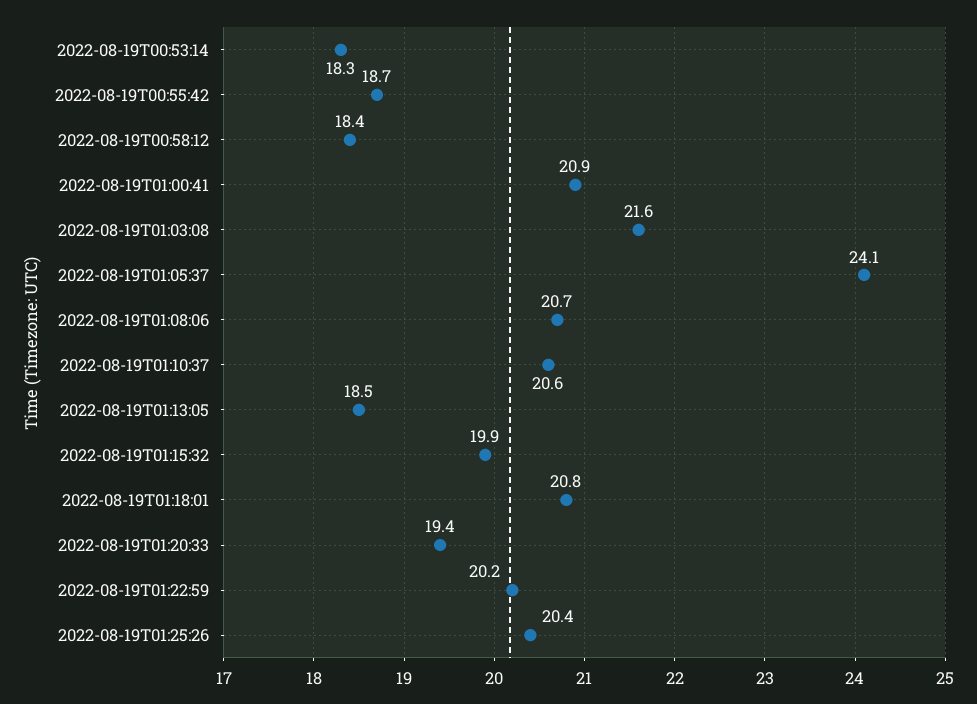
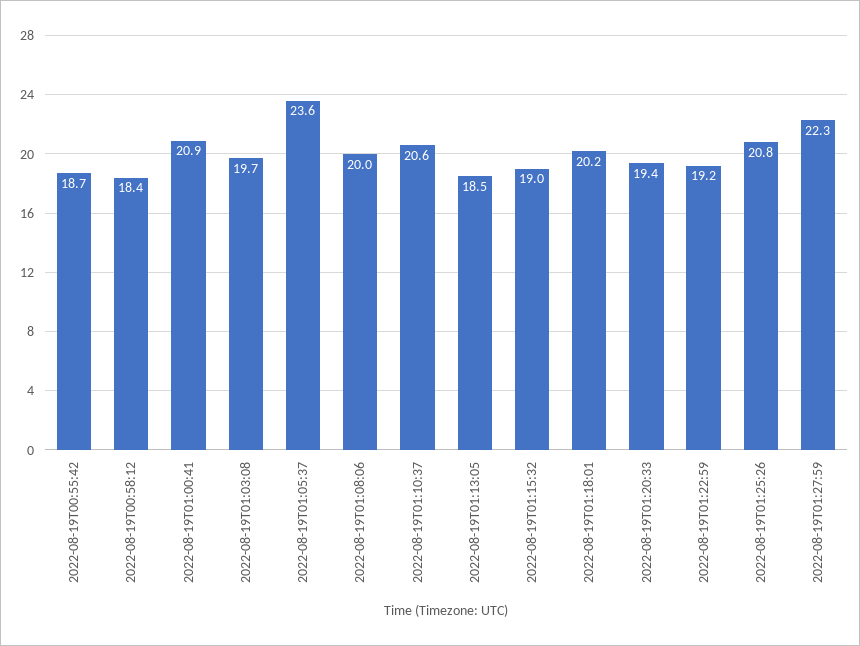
2022-08-19T00:53:14: 18.3 -> none
2022-08-19T01:03:08: 21.6 -> 19.7
2022-08-19T01:05:37: 24.1 -> 23.6
2022-08-19T01:08:06: 20.7 -> 20
2022-08-19T01:15:32: 19.9 -> 19
2022-08-19T01:18:01: 20.8 -> 20.2
2022-08-19T01:22:59: 20.2 -> 19.2
2022-08-19T01:25:26: 20.4 -> 20.8
2022-08-19T01:27:59: none -> 22.3

